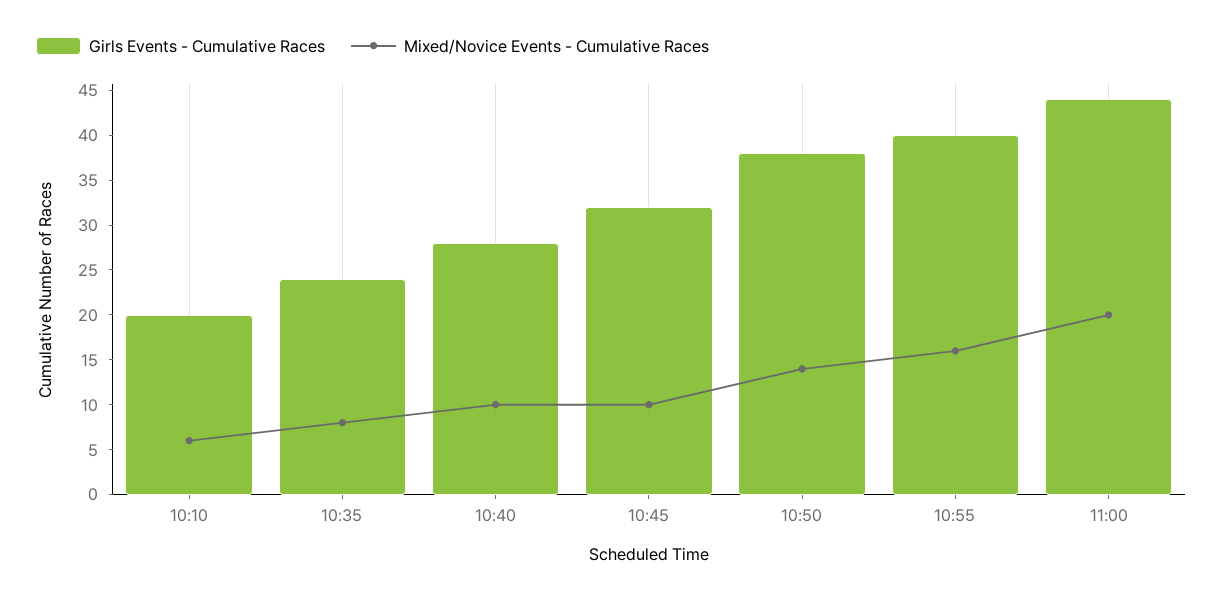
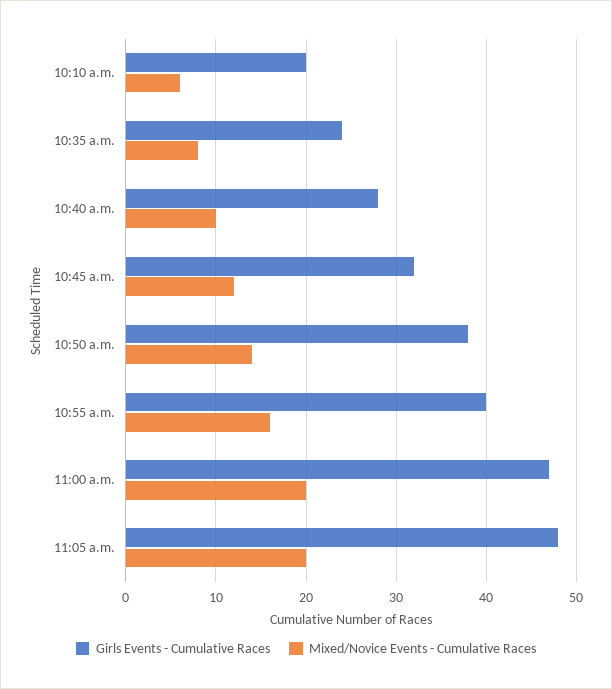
Mixed/Novice Events - Cumulative Races, 10:45: 10 -> 12
Girls Events - Cumulative Races, 11:00: 44 -> 47
Girls Events - Cumulative Races, 11:05 a.m.: none -> 48
Mixed/Novice Events - Cumulative Races, 11:05 a.m.: none -> 20

